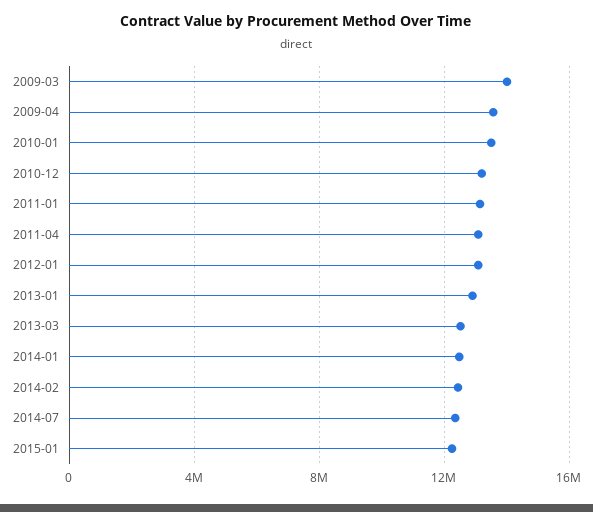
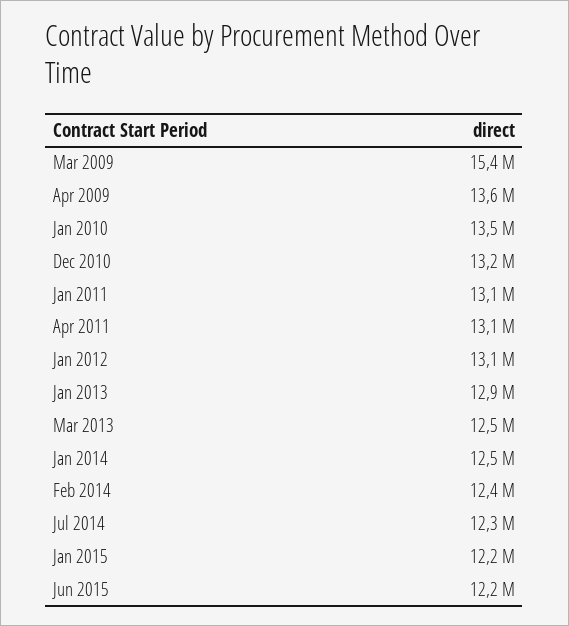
2009-03: 14000000 -> 15400000
Jun 2015: none -> 12200000

